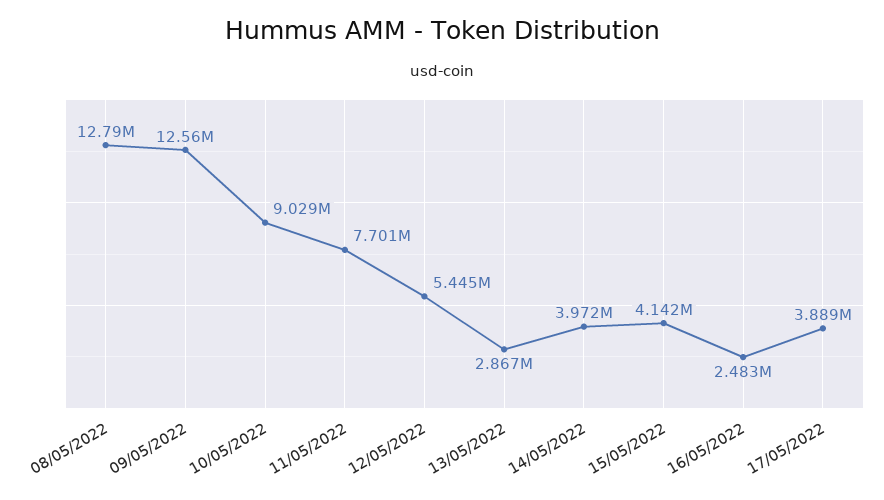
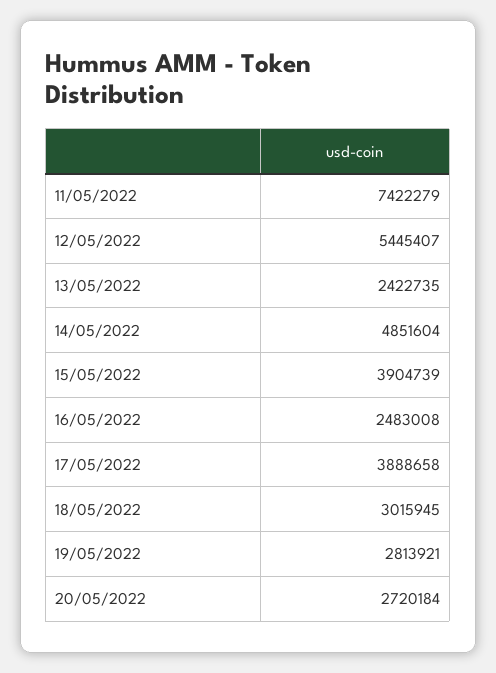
08/05/2022: 12790000 -> none
09/05/2022: 12560000 -> none
10/05/2022: 9029000 -> none
11/05/2022: 7701000 -> 7422279
13/05/2022: 2867000 -> 2422735
14/05/2022: 3972000 -> 4851604
15/05/2022: 4142000 -> 3904739
18/05/2022: none -> 3015945
19/05/2022: none -> 2813921
20/05/2022: none -> 2720184

